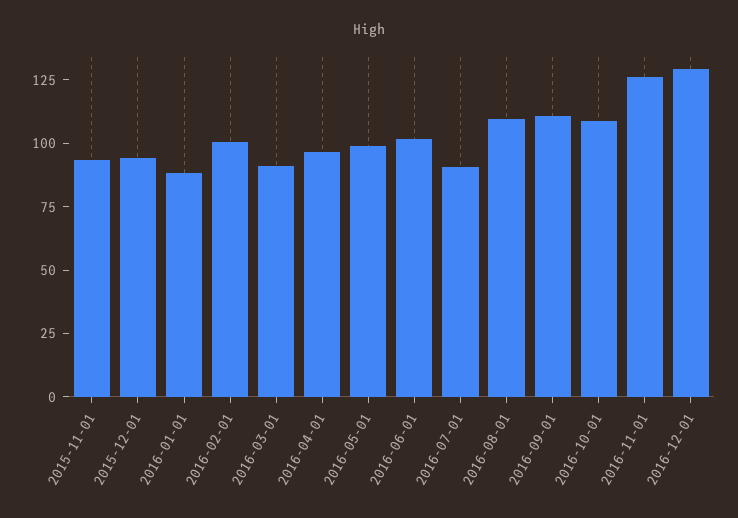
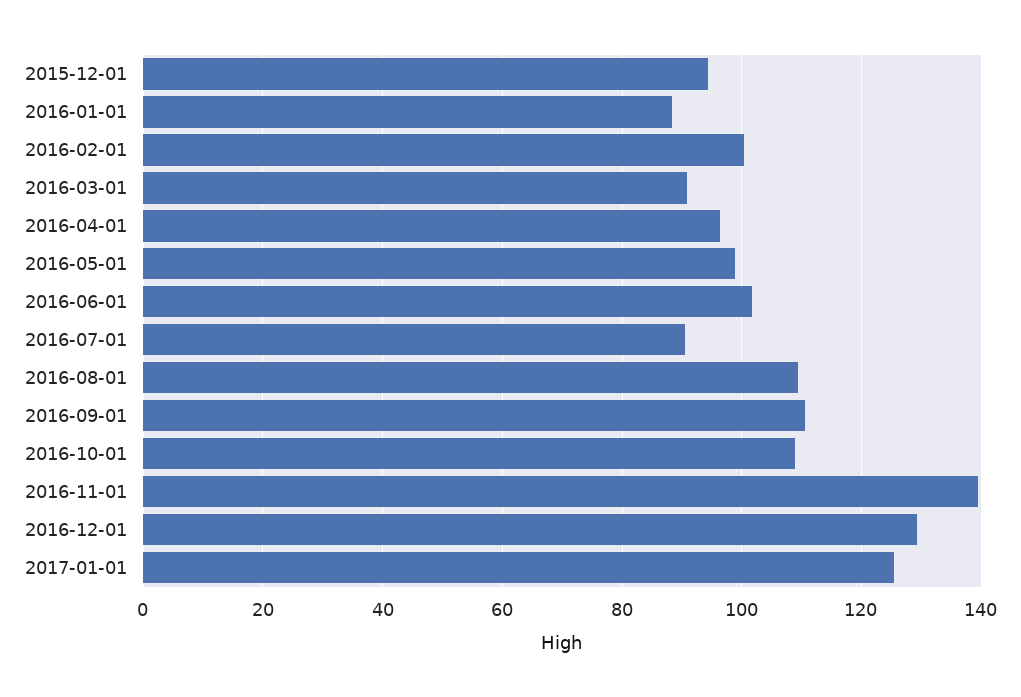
2015-11-01: 95 -> none
2016-11-01: 125 -> 140
2017-01-01: none -> 126

